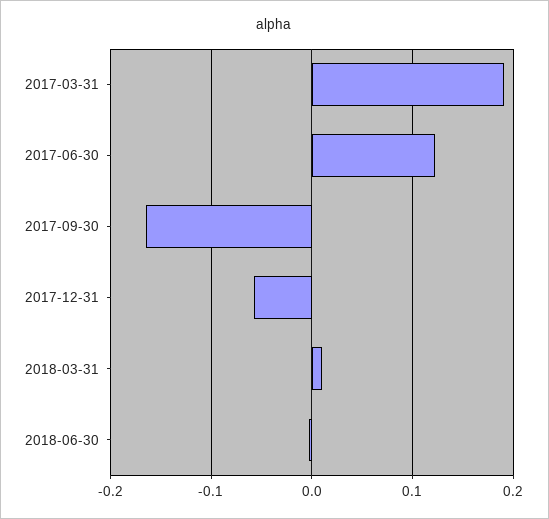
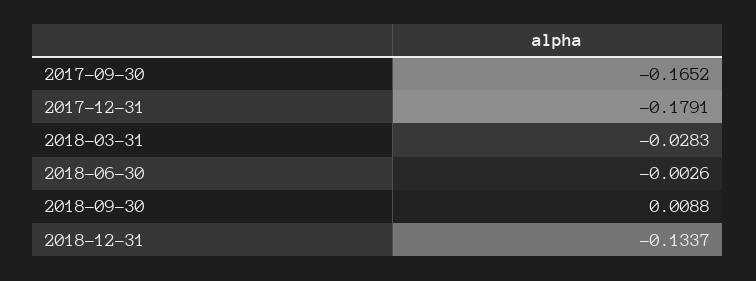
2017-03-31: 0.19 -> none
2017-06-30: 0.12 -> none
2017-12-31: -0.06 -> -0.1791
2018-03-31: 0.01 -> -0.0283
2018-09-30: none -> 0.0088
2018-12-31: none -> -0.1337

